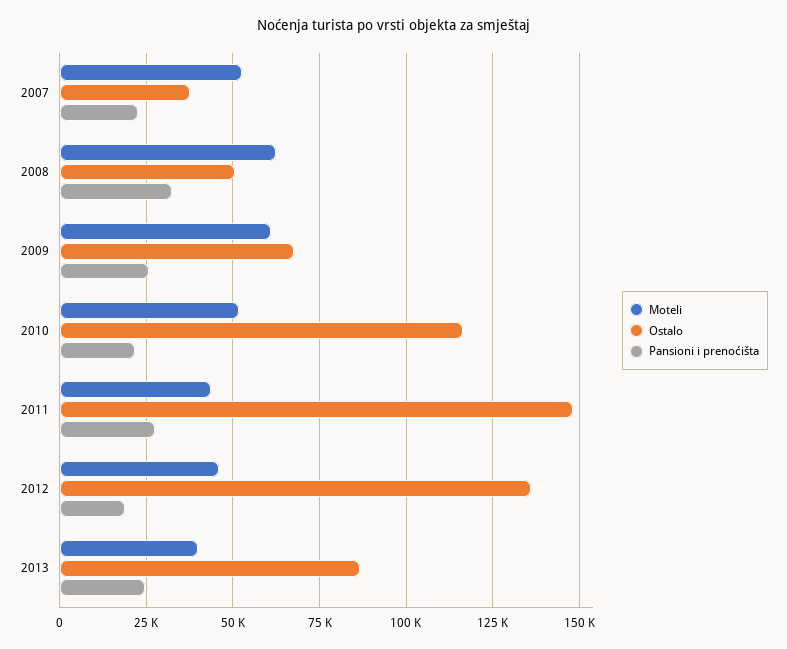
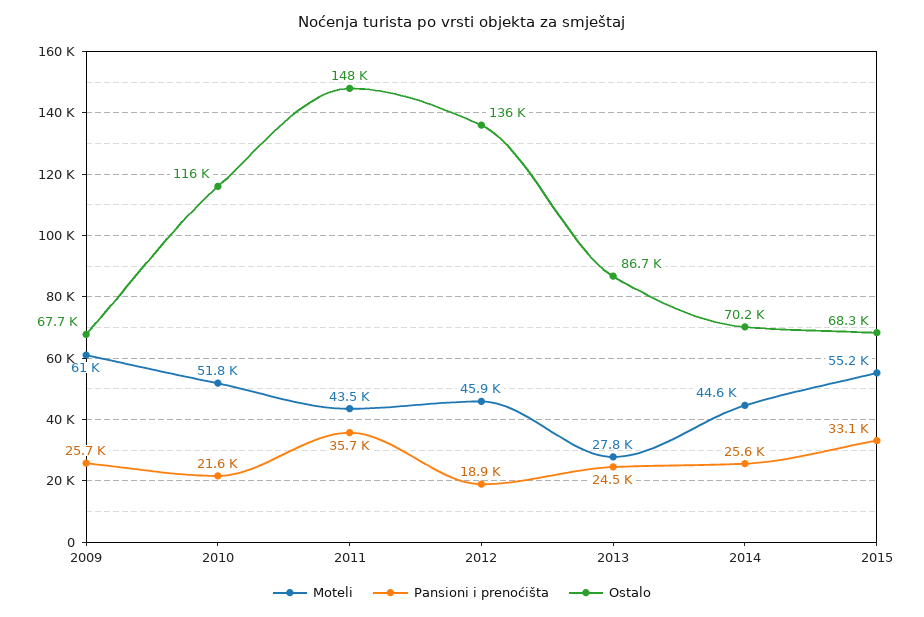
Moteli, 2007: 52500 -> none
Ostalo, 2007: 37500 -> none
Pansioni i prenoćišta, 2007: 22500 -> none
Moteli, 2008: 62500 -> none
Ostalo, 2008: 50000 -> none
Pansioni i prenoćišta, 2008: 32500 -> none
Pansioni i prenoćišta, 2011: 27500 -> 35700
Moteli, 2013: 40000 -> 27800
Moteli, 2014: none -> 44600
Pansioni i prenoćišta, 2014: none -> 25600
Ostalo, 2014: none -> 70200
Moteli, 2015: none -> 55200
Pansioni i prenoćišta, 2015: none -> 33100
Ostalo, 2015: none -> 68300

